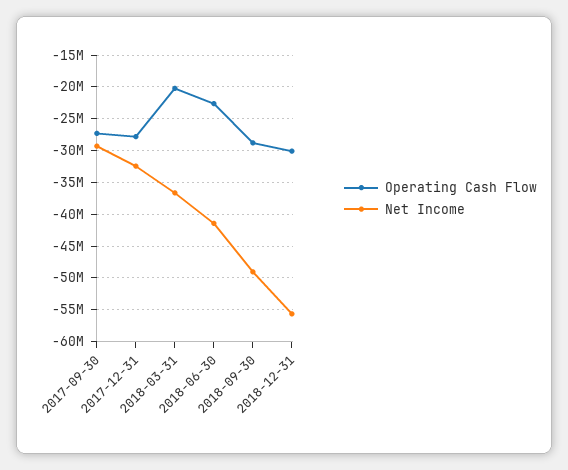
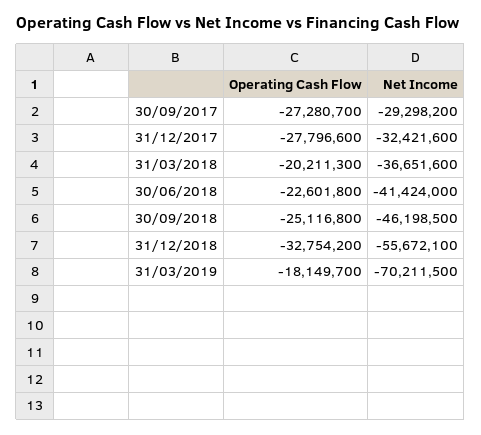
Operating Cash Flow, 2018-09-30: -29000000 -> -25116800
Net Income, 2018-09-30: -49000000 -> -46198500
Operating Cash Flow, 2018-12-31: -30000000 -> -32754200
Operating Cash Flow, 31/03/2019: none -> -18149700
Net Income, 31/03/2019: none -> -70211500

